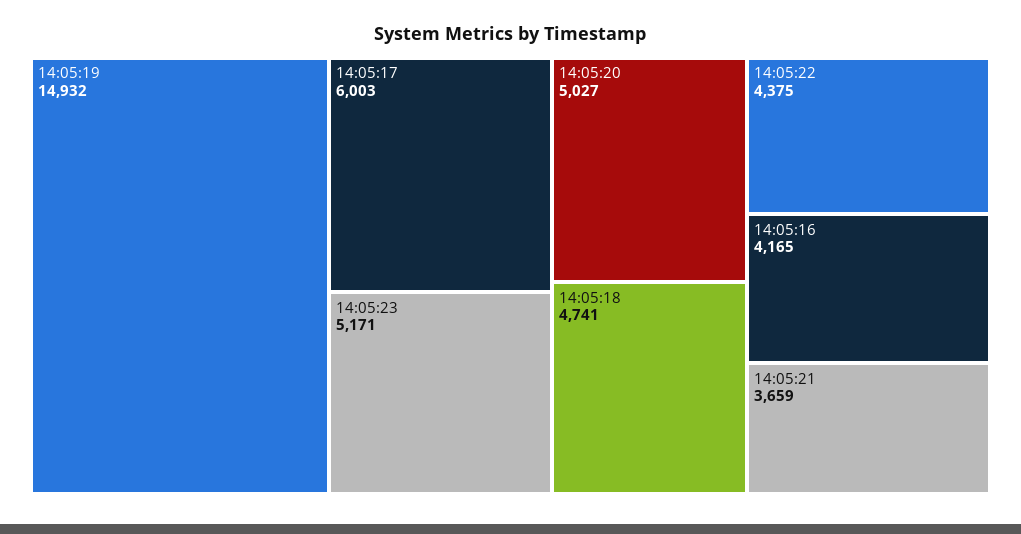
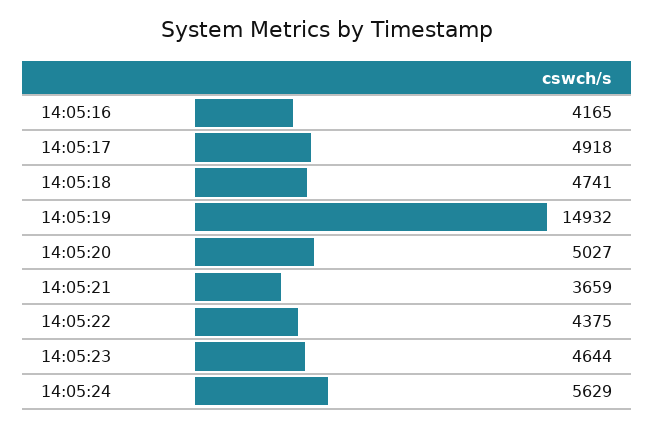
14:05:17: 6003 -> 4918
14:05:23: 5171 -> 4644
14:05:24: none -> 5629

